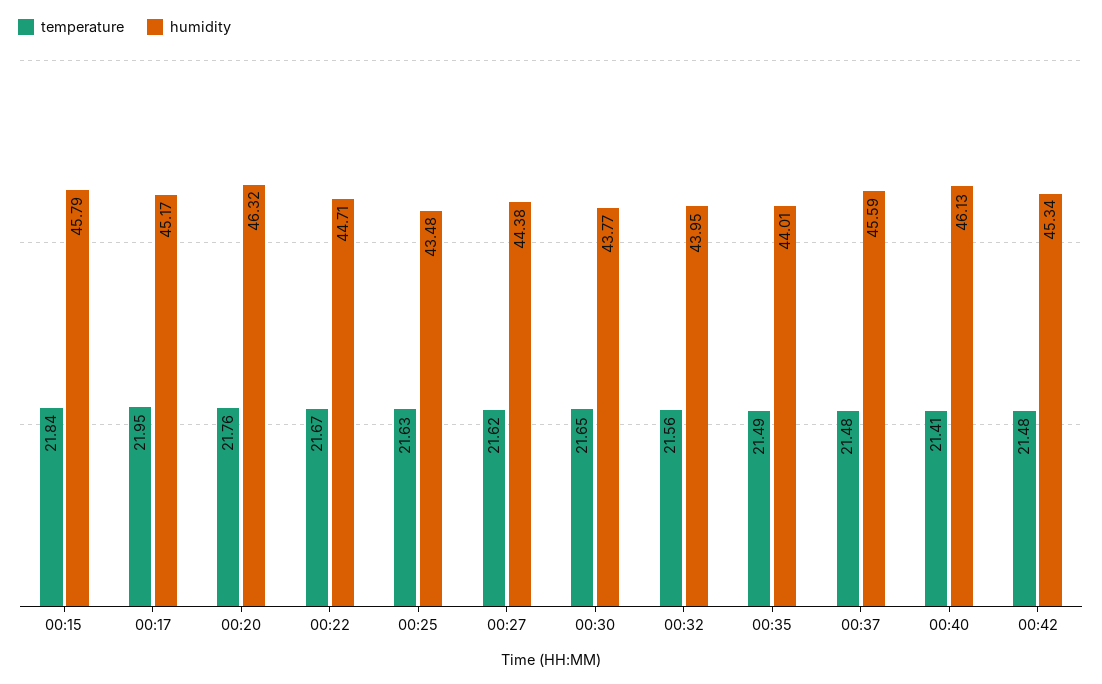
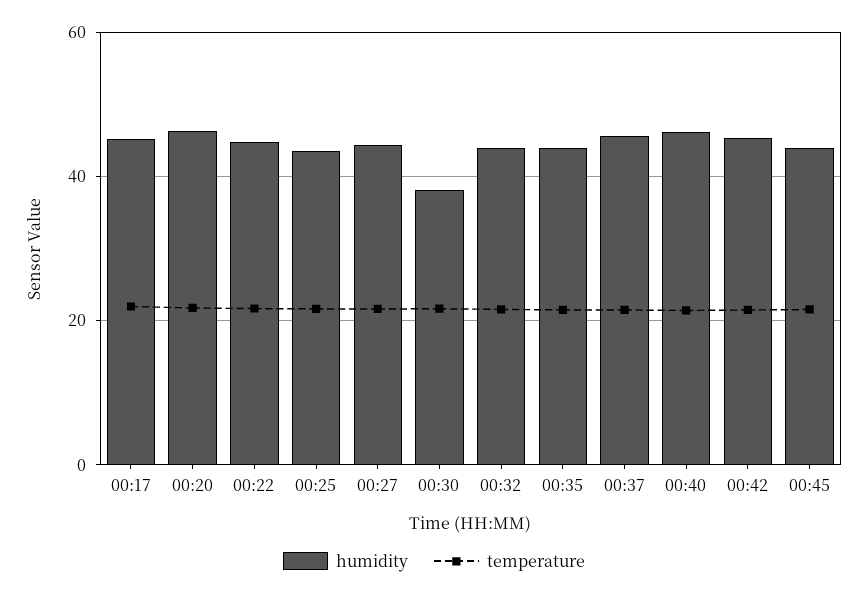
temperature, 00:15: 21.84 -> none
humidity, 00:15: 45.79 -> none
humidity, 00:30: 43.77 -> 38
humidity, 00:45: none -> 44
temperature, 00:45: none -> 22

